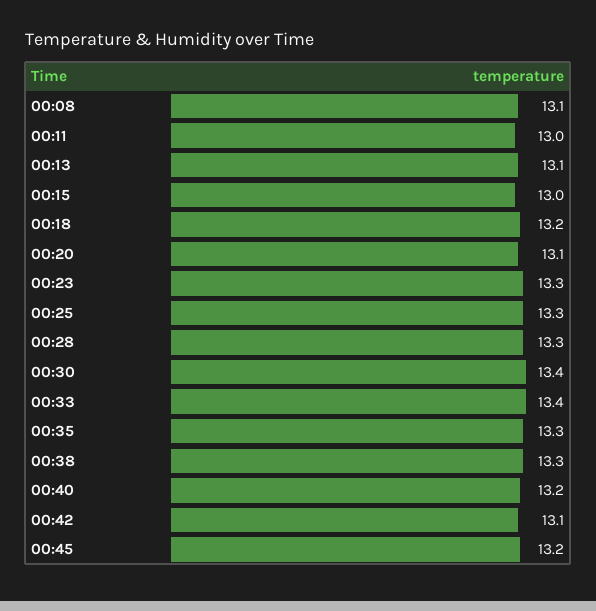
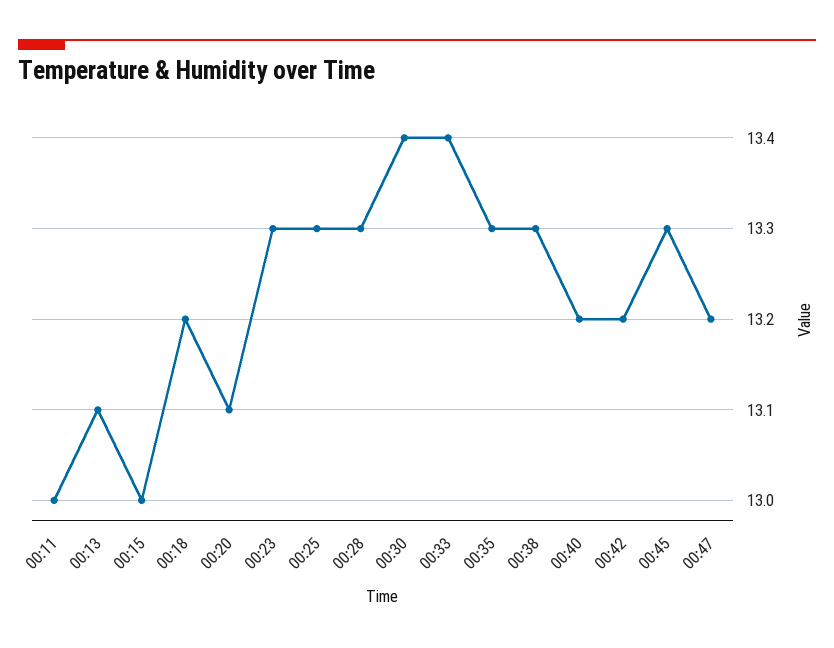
00:08: 13.1 -> none
00:42: 13.1 -> 13.2
00:45: 13.2 -> 13.3
00:47: none -> 13.2

